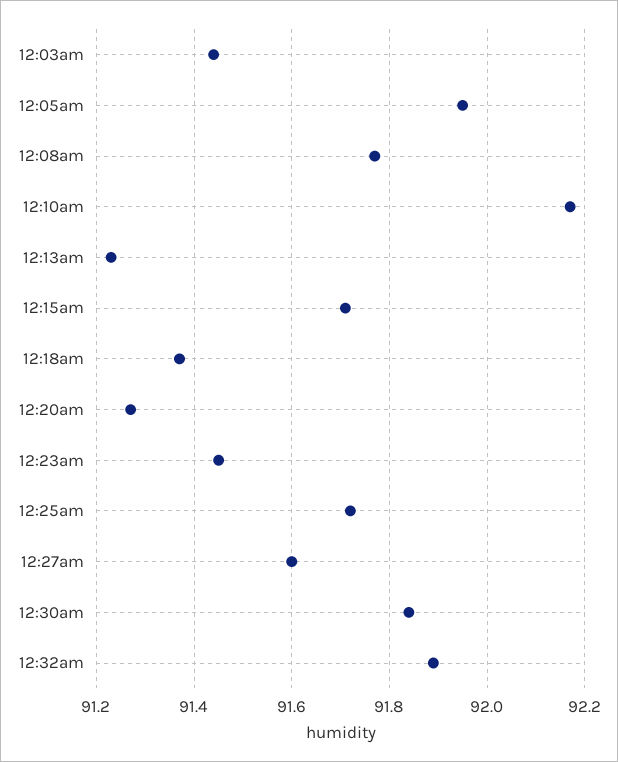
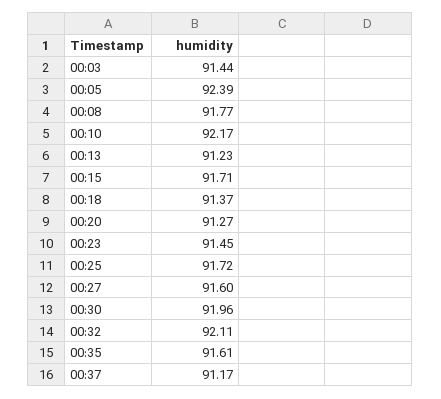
12:05am: 91.95 -> 92.39
12:30am: 91.85 -> 91.96
12:32am: 91.9 -> 92.11
00:35: none -> 91.61
00:37: none -> 91.17

